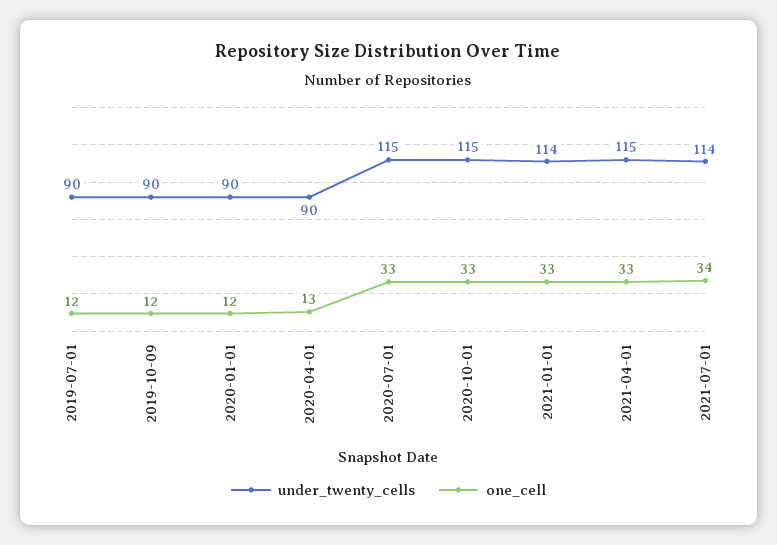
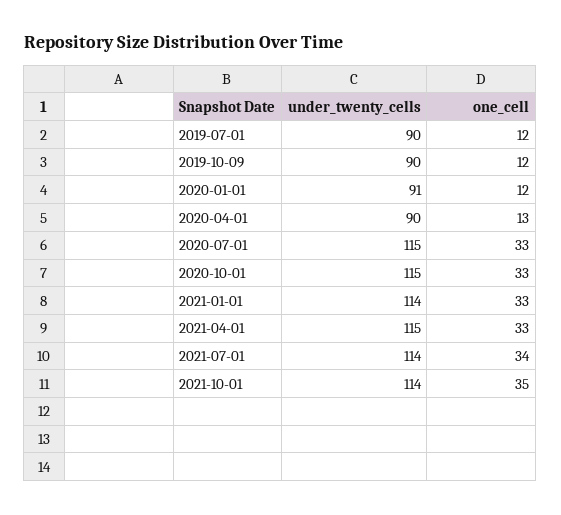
under_twenty_cells, 2020-01-01: 90 -> 91
under_twenty_cells, 2021-10-01: none -> 114
one_cell, 2021-10-01: none -> 35

